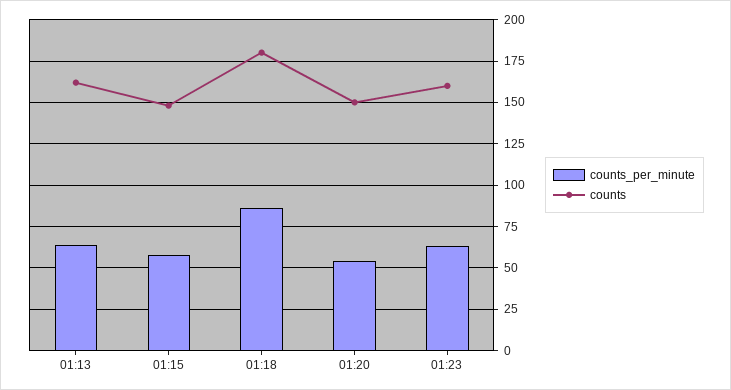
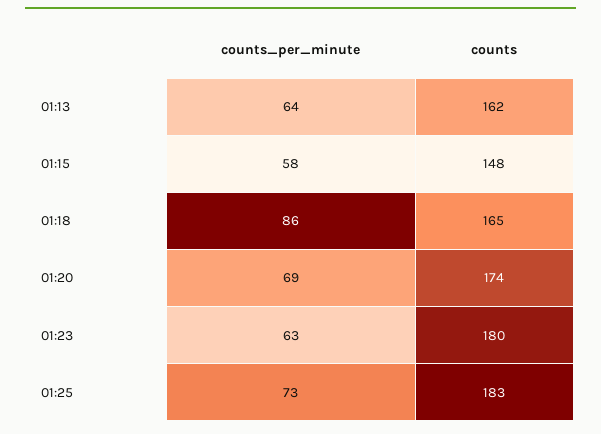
counts, 01:18: 180 -> 165
counts_per_minute, 01:20: 55 -> 69
counts, 01:20: 150 -> 174
counts, 01:23: 160 -> 180
counts_per_minute, 01:25: none -> 73
counts, 01:25: none -> 183

